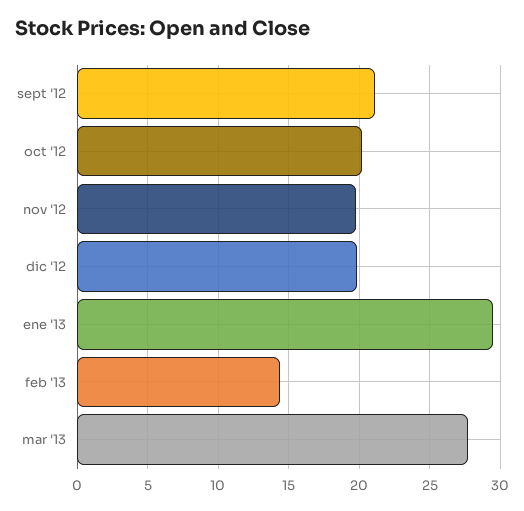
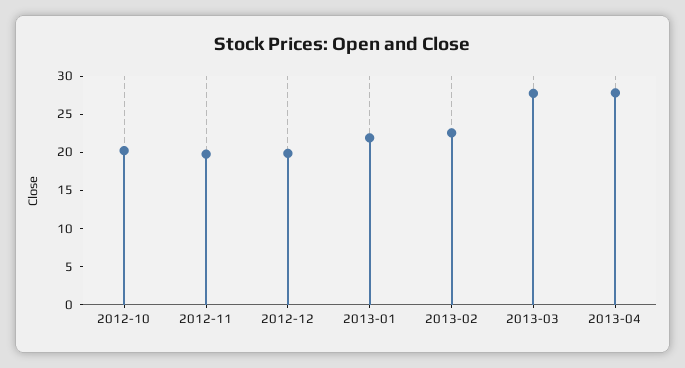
sept '12: 21 -> none
ene '13: 29.5 -> 22.5
feb '13: 14.5 -> 22.5
2013-04: none -> 27.5

